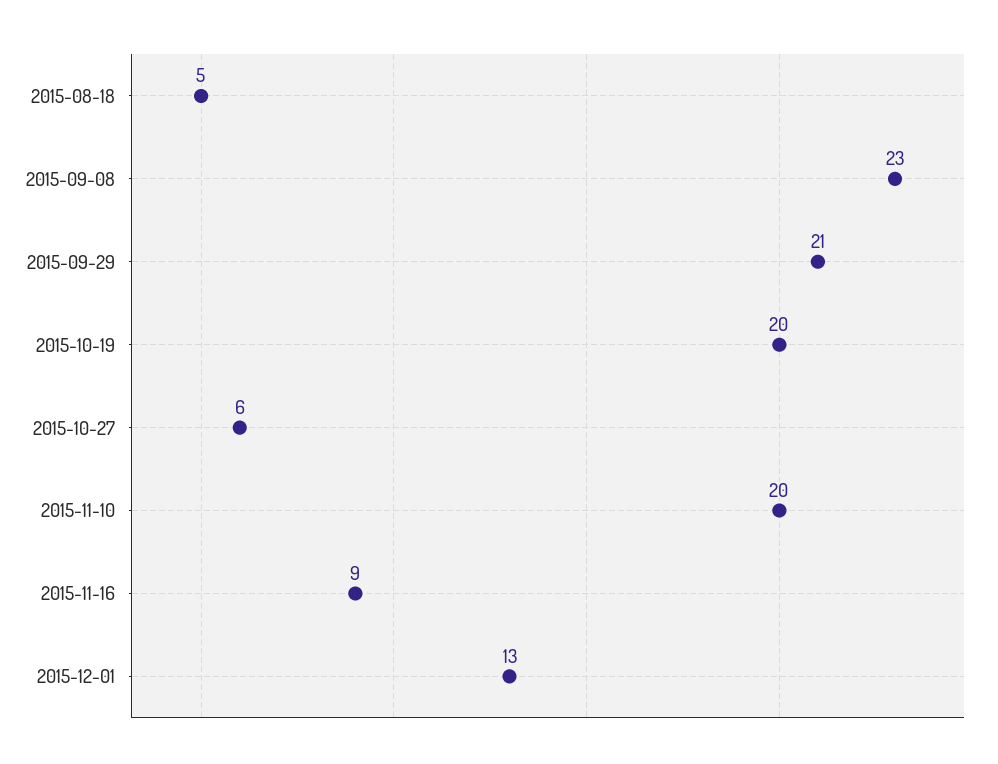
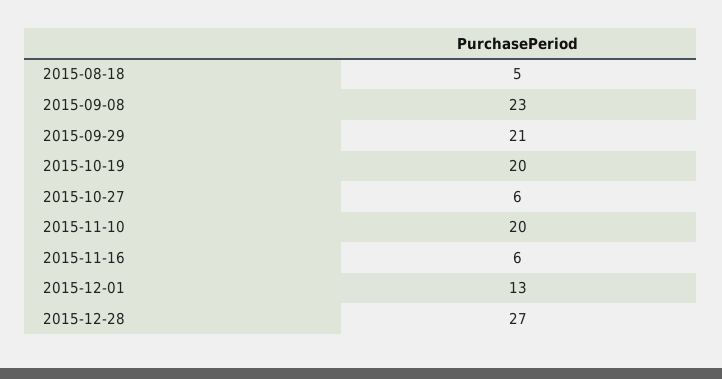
2015-11-16: 9 -> 6
2015-12-28: none -> 27

